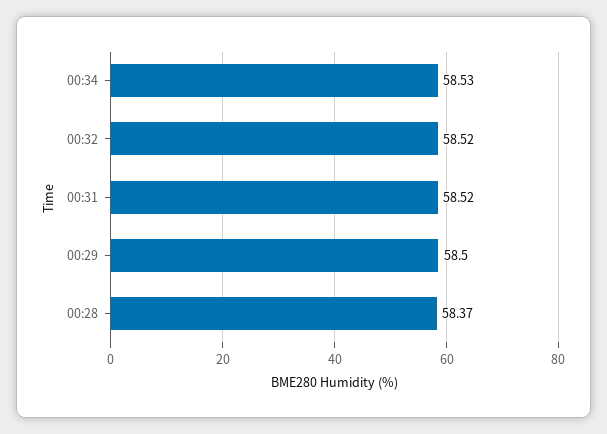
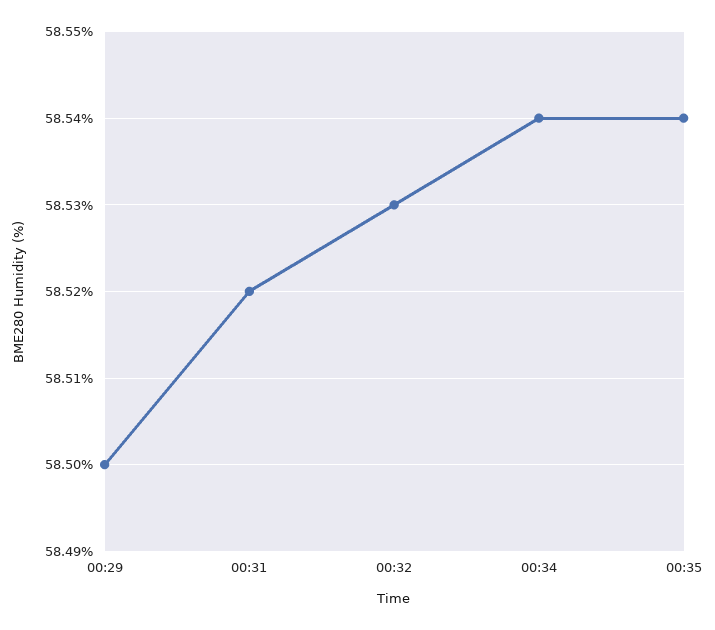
00:34: 58.53 -> 58.54
00:32: 58.52 -> 58.53
00:28: 58.37 -> none
00:35: none -> 58.54

